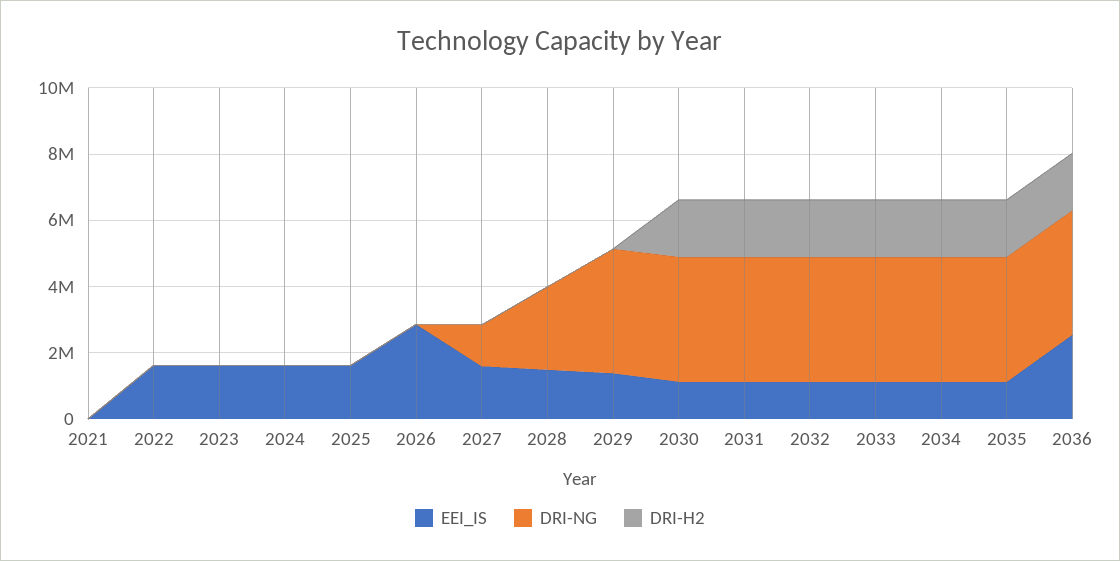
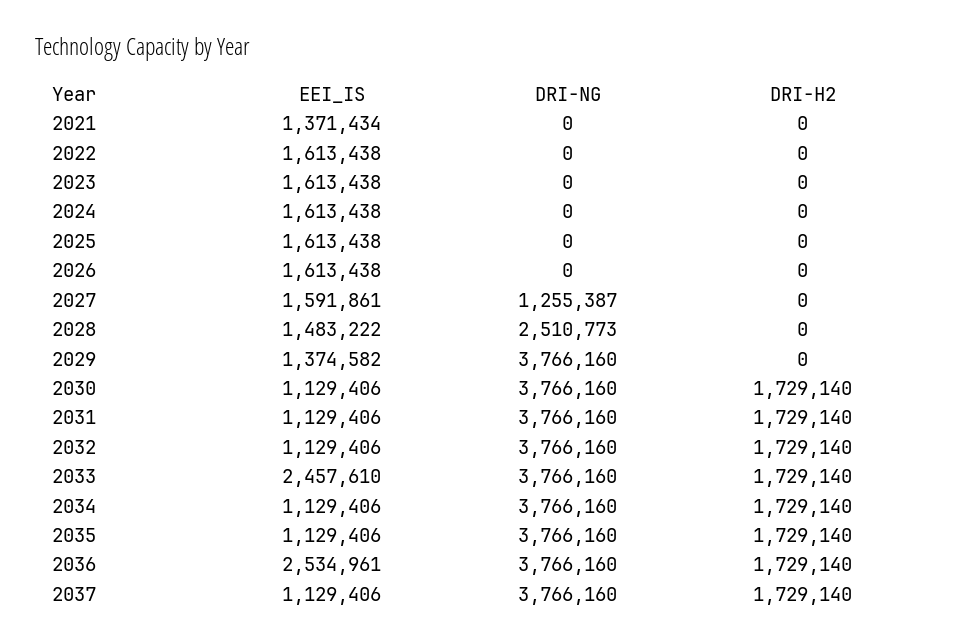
EEI_IS, 2021: 0 -> 1371434
EEI_IS, 2026: 3000000 -> 1613438
EEI_IS, 2033: 1000000 -> 2457610
EEI_IS, 2037: none -> 1129406
DRI-NG, 2037: none -> 3766160
DRI-H2, 2037: none -> 1729140

